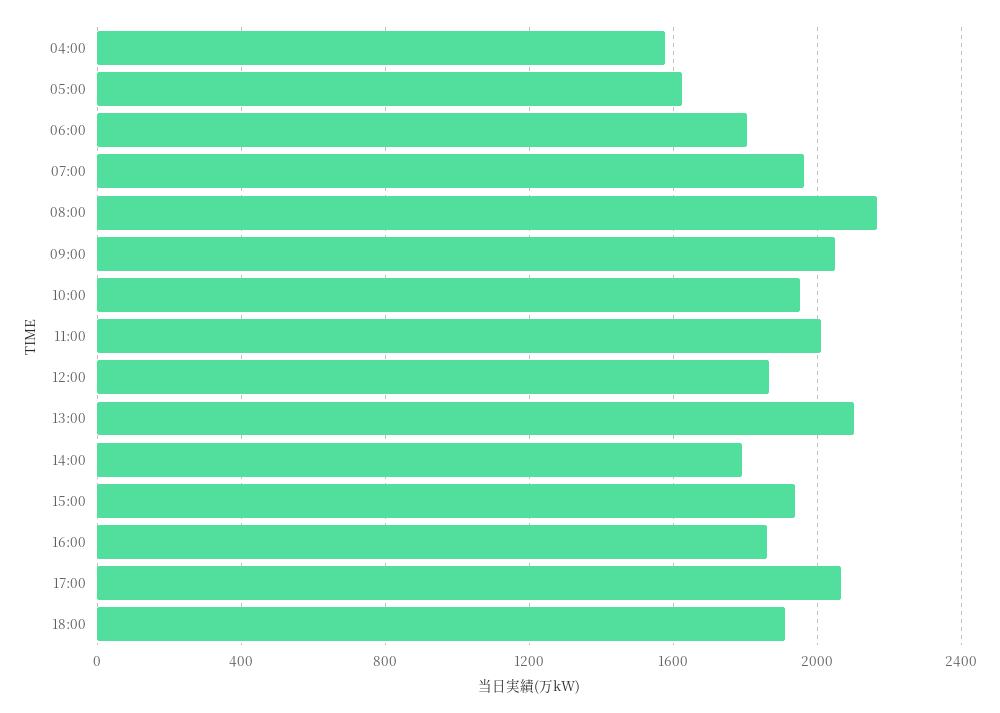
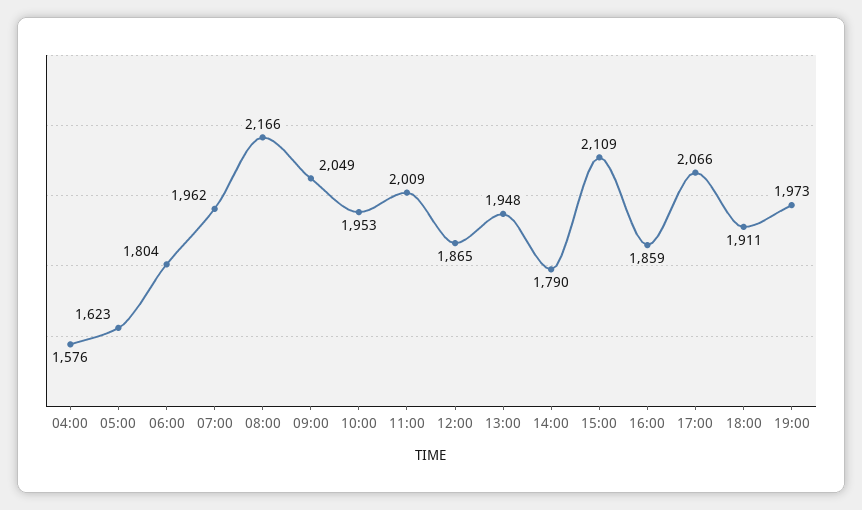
13:00: 2100 -> 1948
15:00: 1950 -> 2109
19:00: none -> 1973

